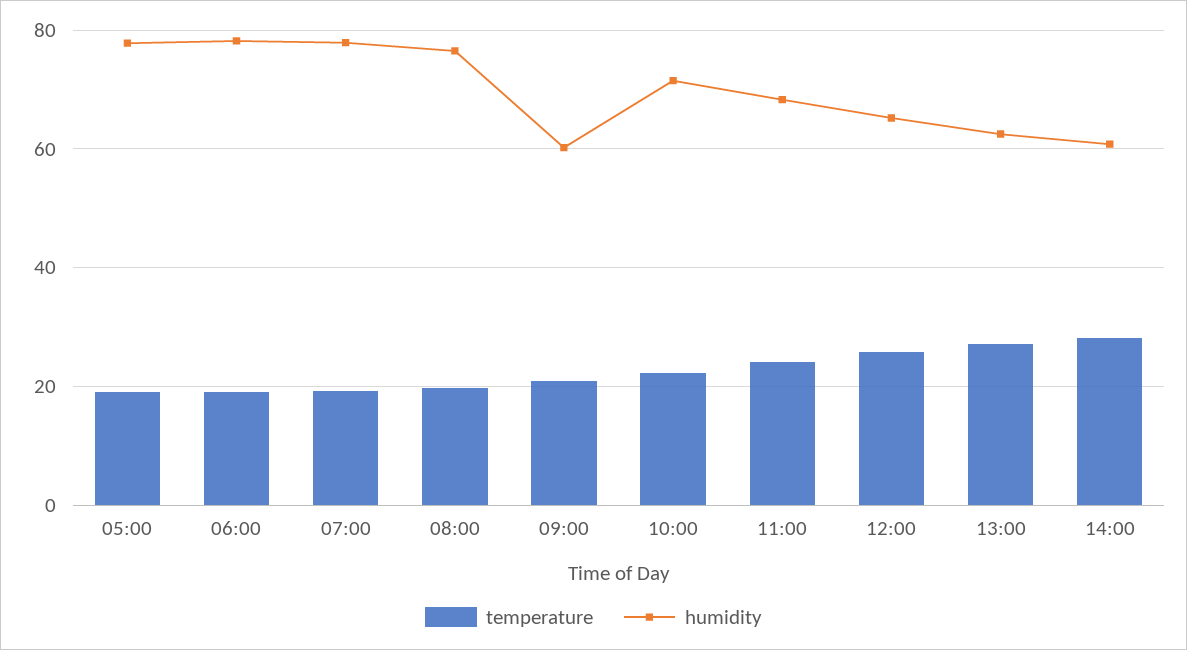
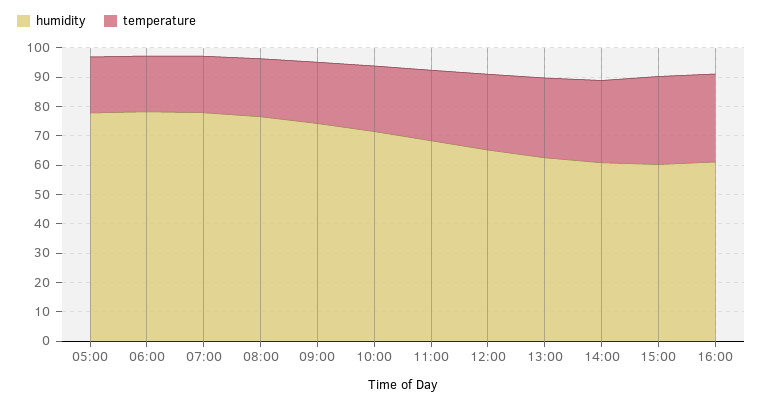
humidity, 09:00: 60 -> 75
humidity, 15:00: none -> 60
temperature, 15:00: none -> 30
humidity, 16:00: none -> 60
temperature, 16:00: none -> 30

